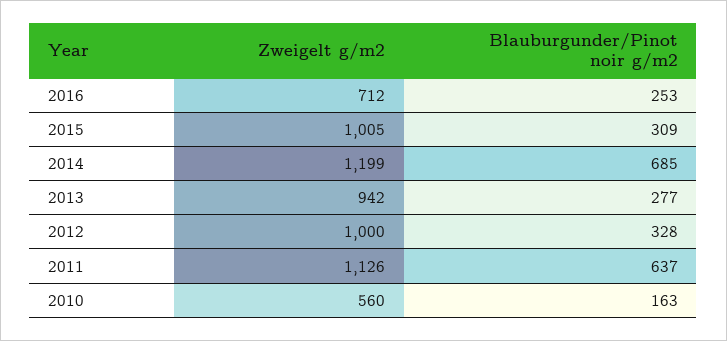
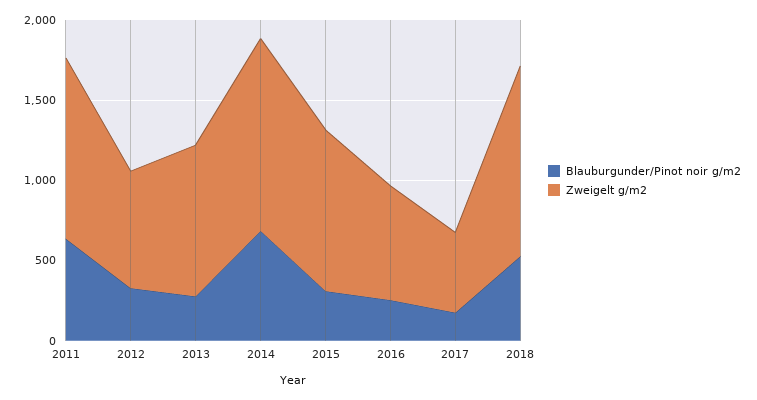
Zweigelt g/m2, 2012: 1000 -> 700
Zweigelt g/m2, 2010: 560 -> none
Blauburgunder/Pinot noir g/m2, 2010: 163 -> none
Blauburgunder/Pinot noir g/m2, 2017: none -> 200
Zweigelt g/m2, 2017: none -> 500
Blauburgunder/Pinot noir g/m2, 2018: none -> 500
Zweigelt g/m2, 2018: none -> 1200

